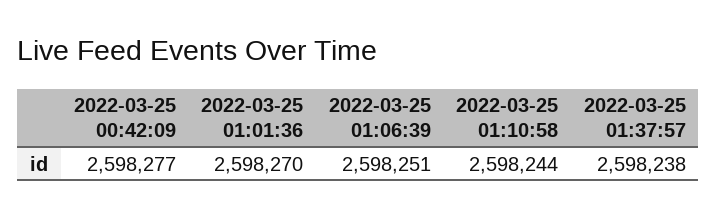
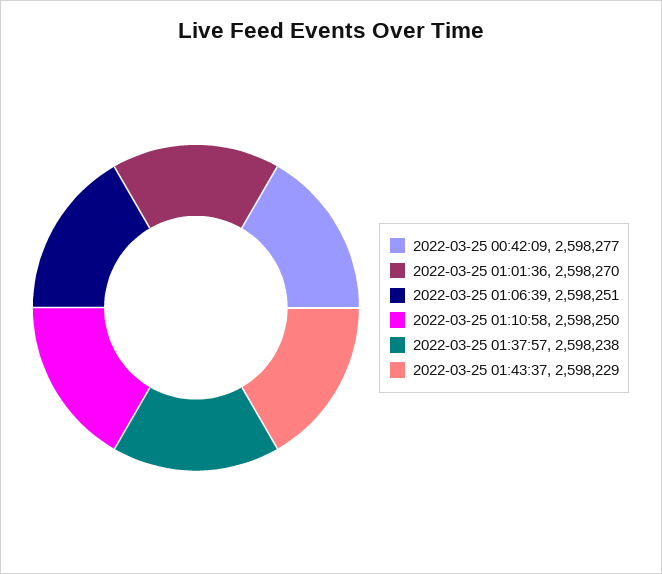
2022-03-25 01:10:58: 2598244 -> 2598250
2022-03-25 01:43:37: none -> 2598229

